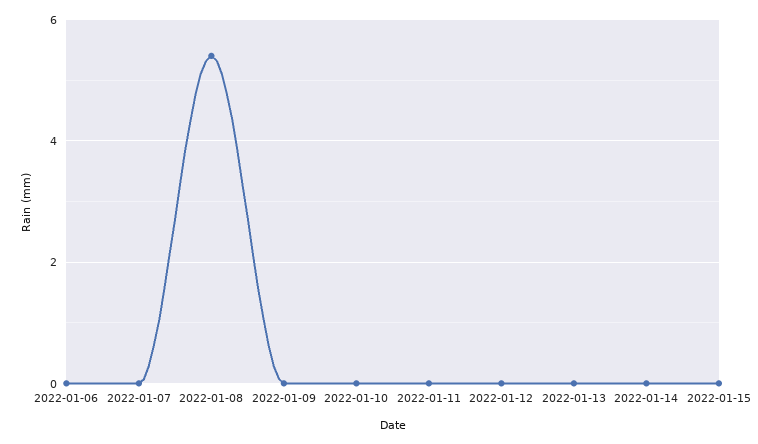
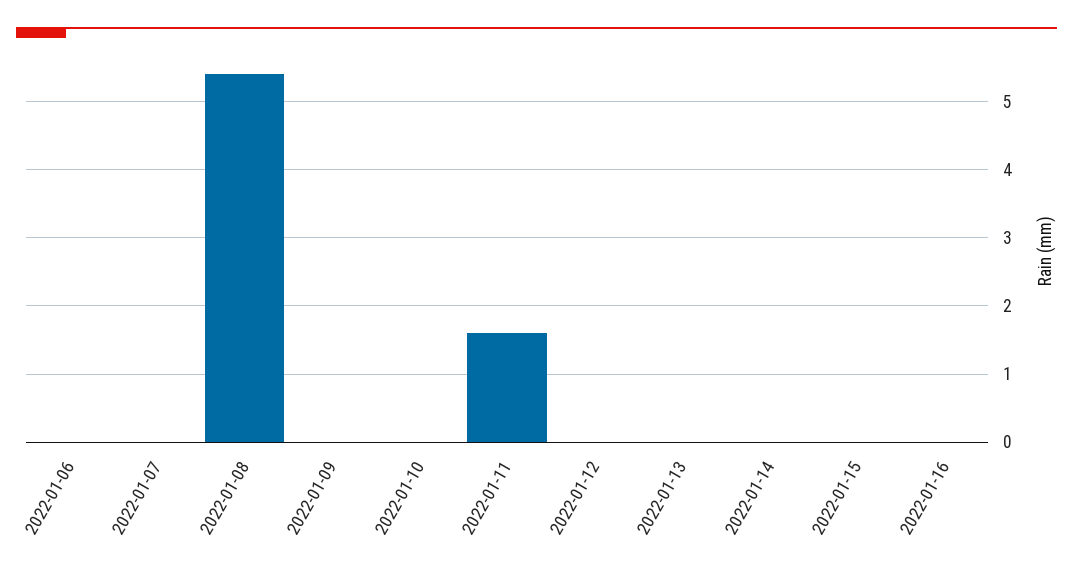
2022-01-11: 0 -> 1.6
2022-01-16: none -> 0

